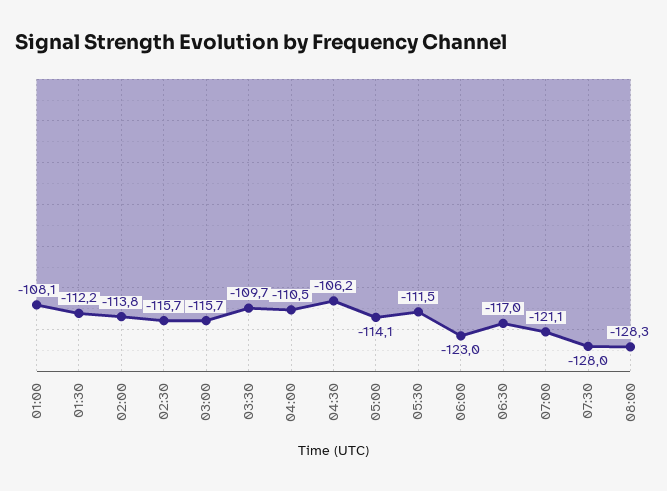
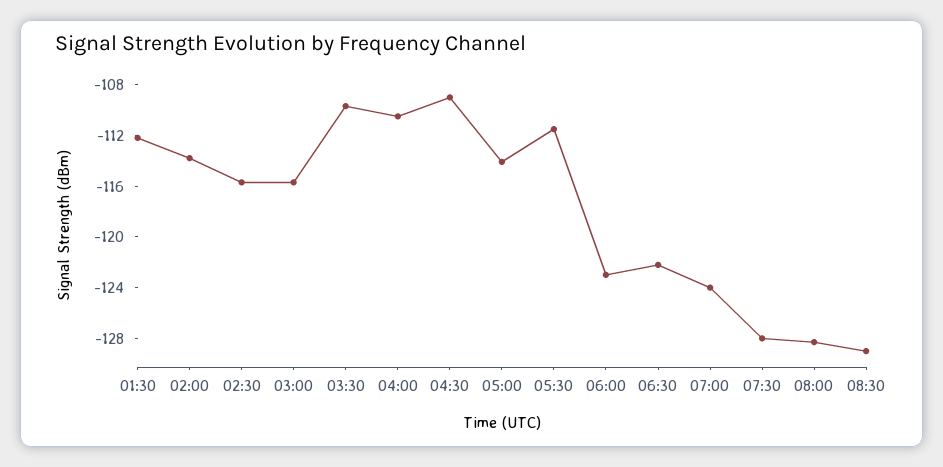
01:00: -108.1 -> none
04:30: -106.2 -> -109
06:30: -117 -> -122
07:00: -121.1 -> -124
08:30: none -> -129

